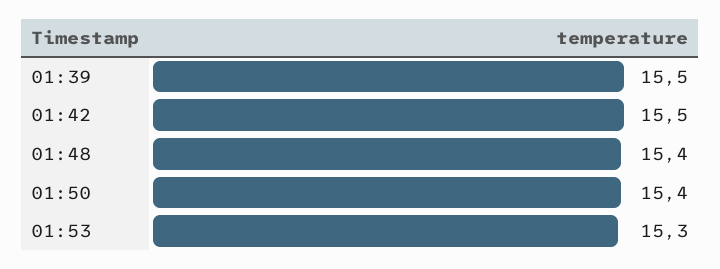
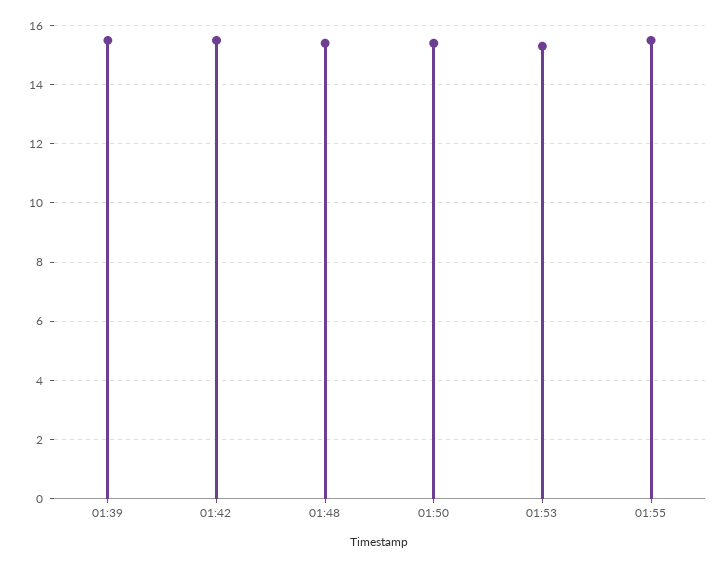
01:55: none -> 15.5

